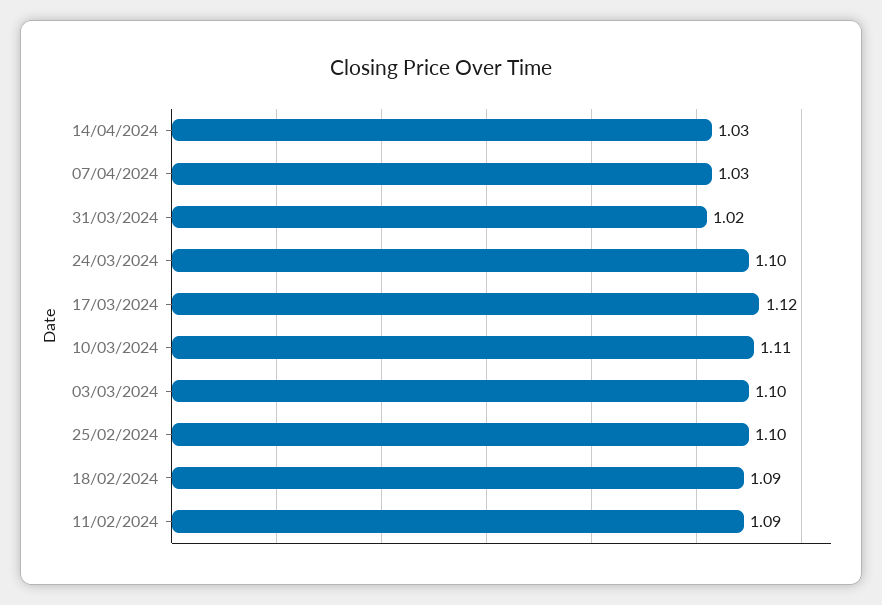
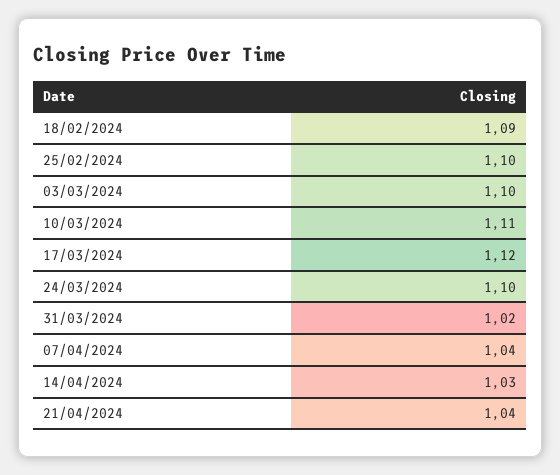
07/04/2024: 1.03 -> 1.04
11/02/2024: 1.09 -> none
21/04/2024: none -> 1.04

